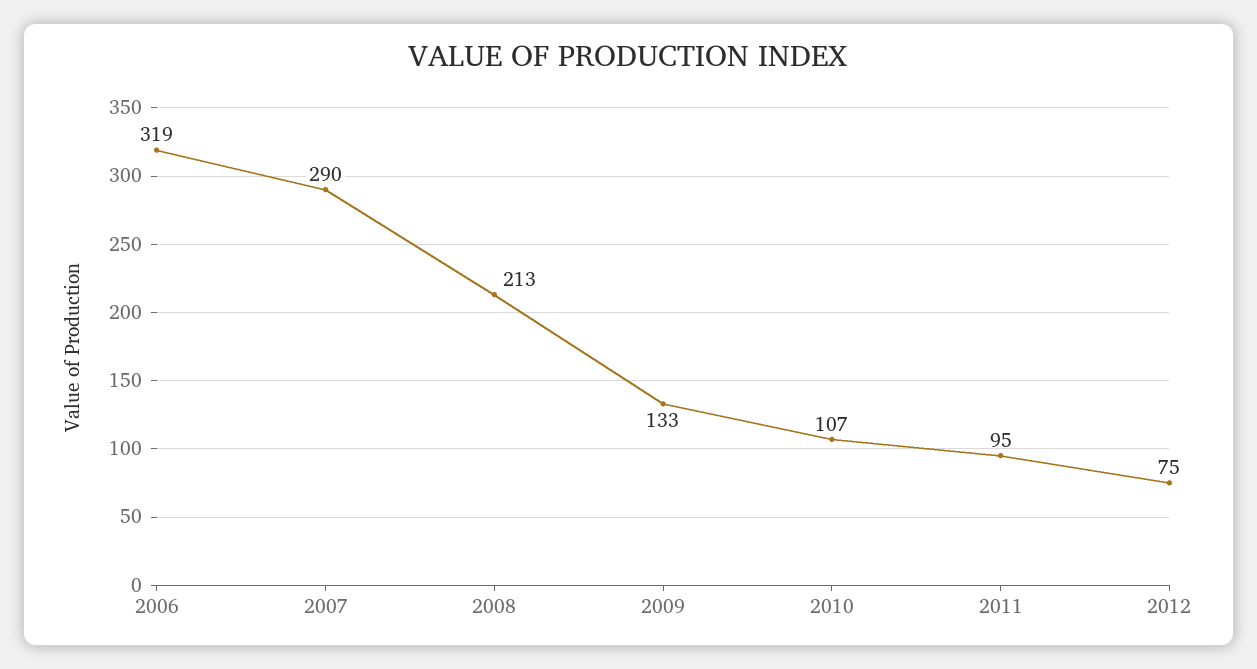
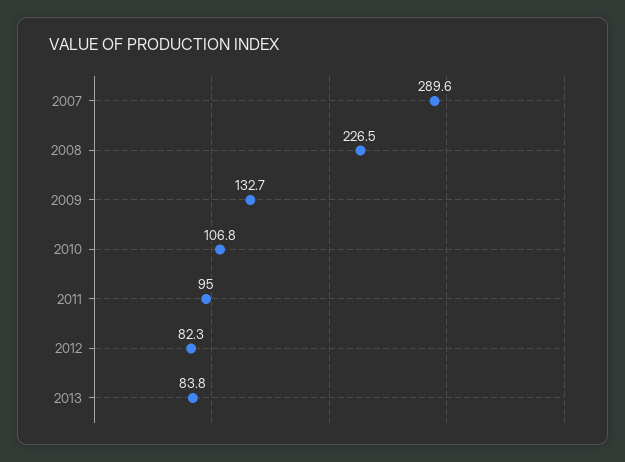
2006: 319 -> none
2008: 213 -> 226.5
2012: 75 -> 82.3
2013: none -> 83.8

